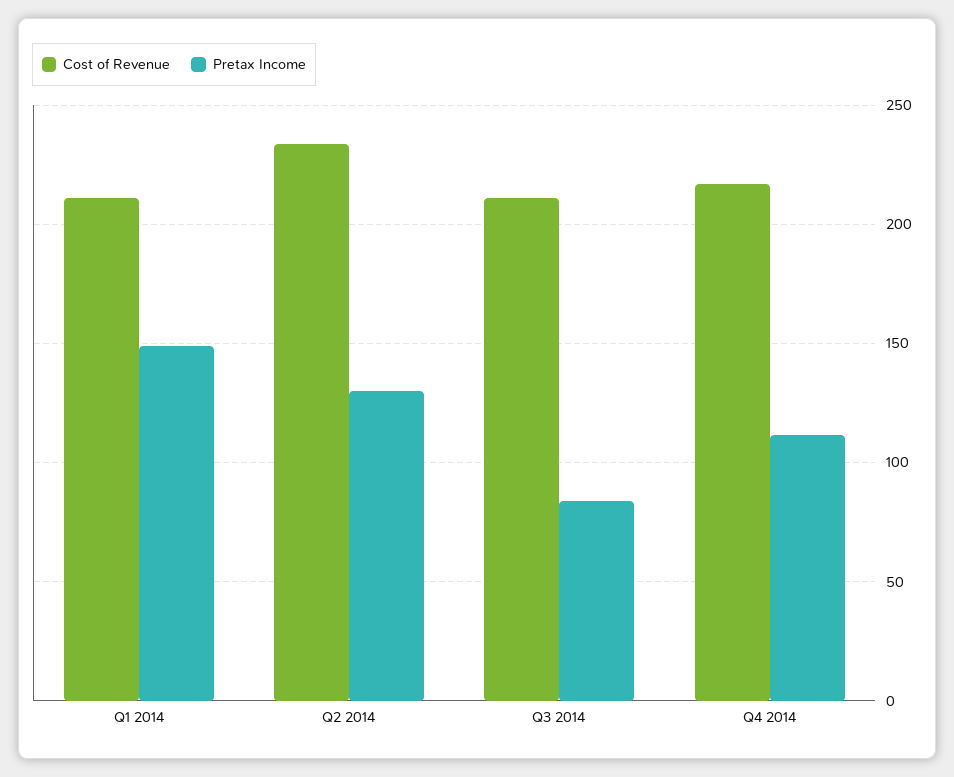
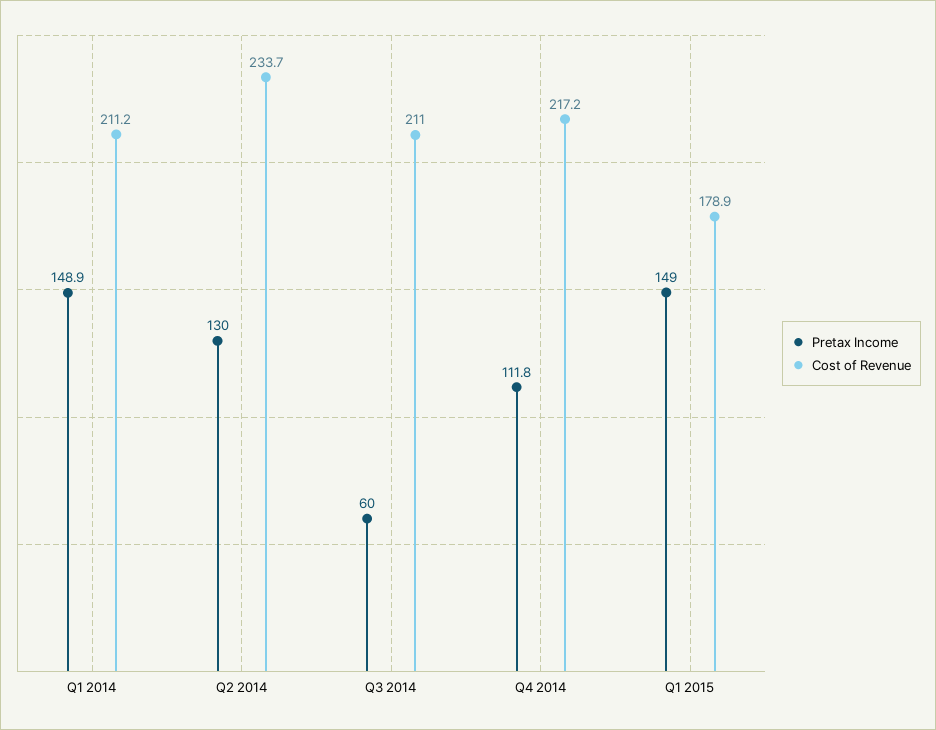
Pretax Income, Q3 2014: 85 -> 60
Pretax Income, Q1 2015: none -> 149
Cost of Revenue, Q1 2015: none -> 178.9

